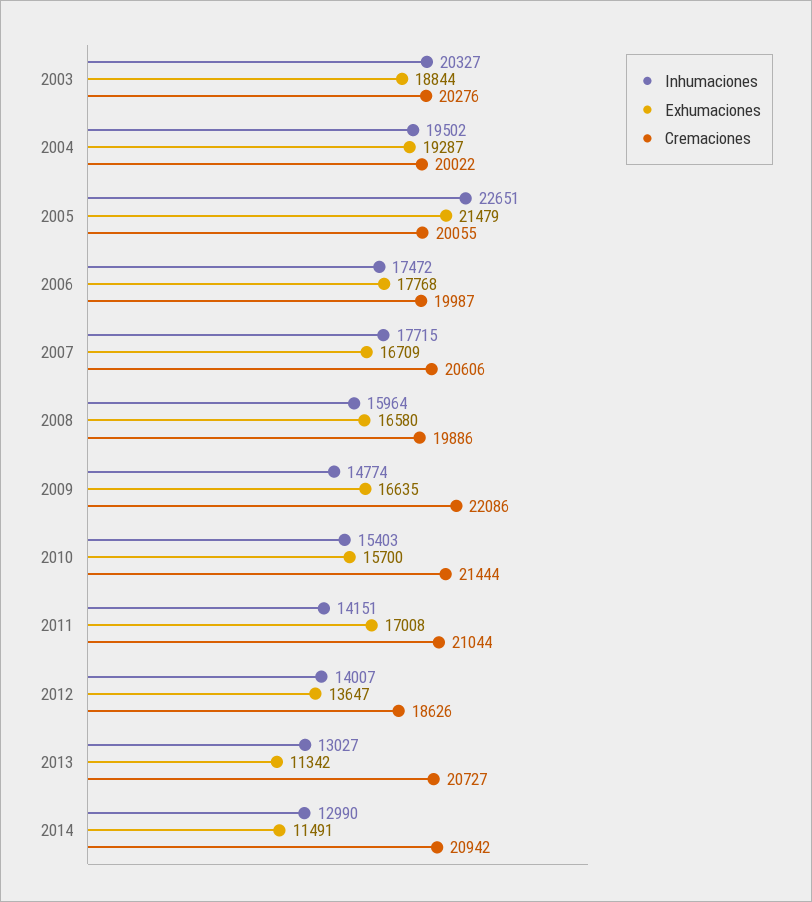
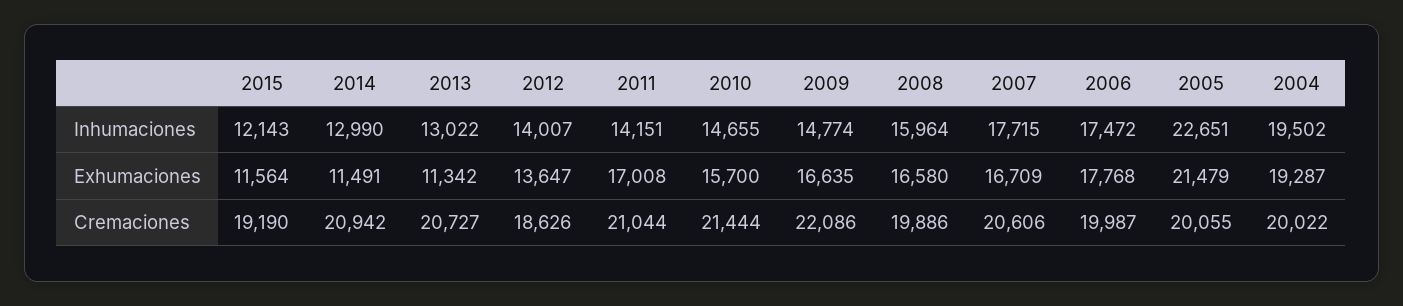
Inhumaciones, 2003: 20327 -> none
Exhumaciones, 2003: 18844 -> none
Cremaciones, 2003: 20276 -> none
Inhumaciones, 2010: 15403 -> 14655
Inhumaciones, 2013: 13027 -> 13022
Inhumaciones, 2015: none -> 12143
Exhumaciones, 2015: none -> 11564
Cremaciones, 2015: none -> 19190

